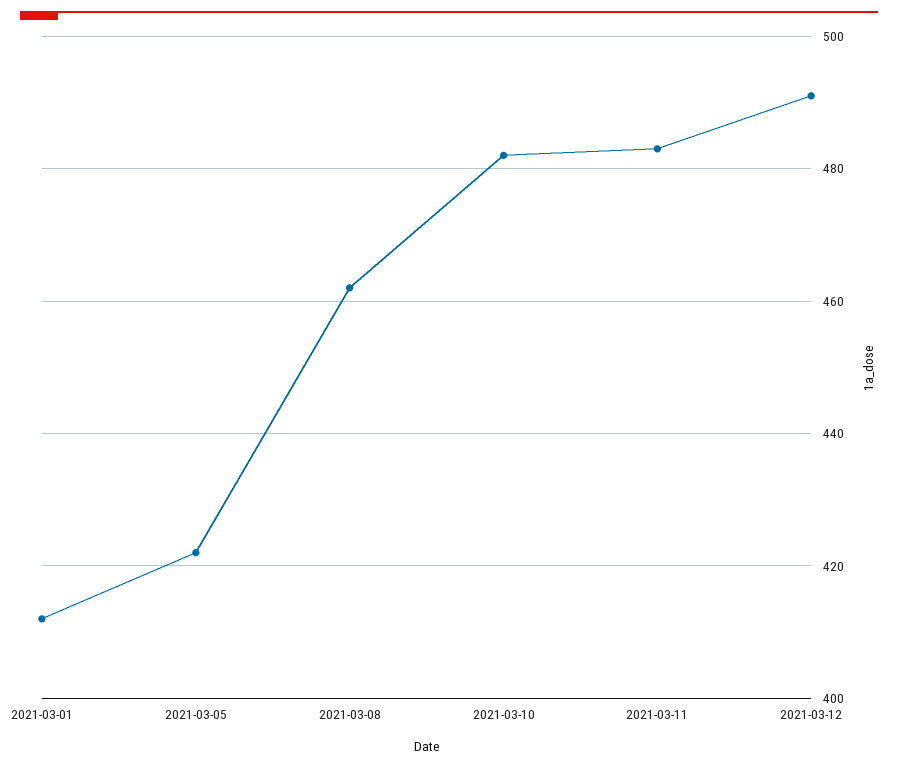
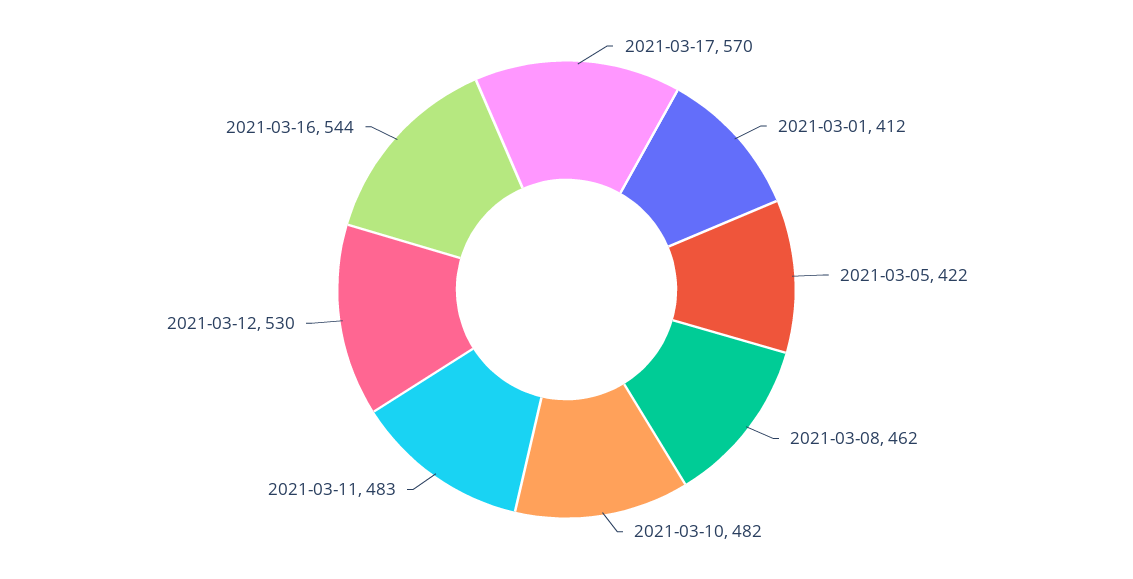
2021-03-12: 490 -> 530
2021-03-17: none -> 570
2021-03-16: none -> 544

